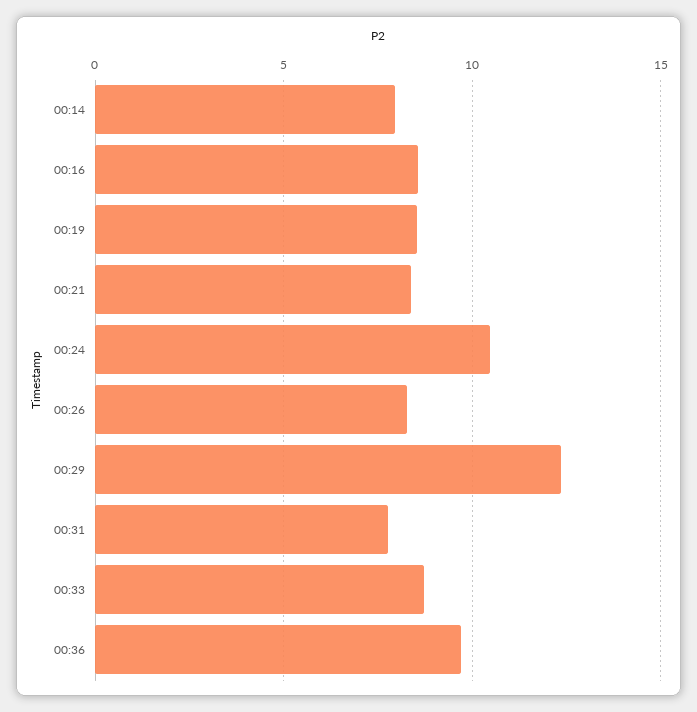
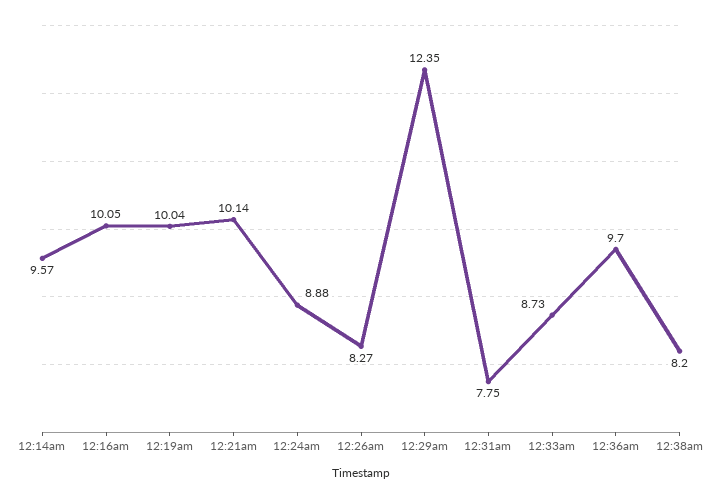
00:14: 8 -> 9.57
00:16: 8.5 -> 10.05
00:19: 8.5 -> 10.04
00:21: 8.5 -> 10.14
00:24: 10.5 -> 8.88
12:38am: none -> 8.2

